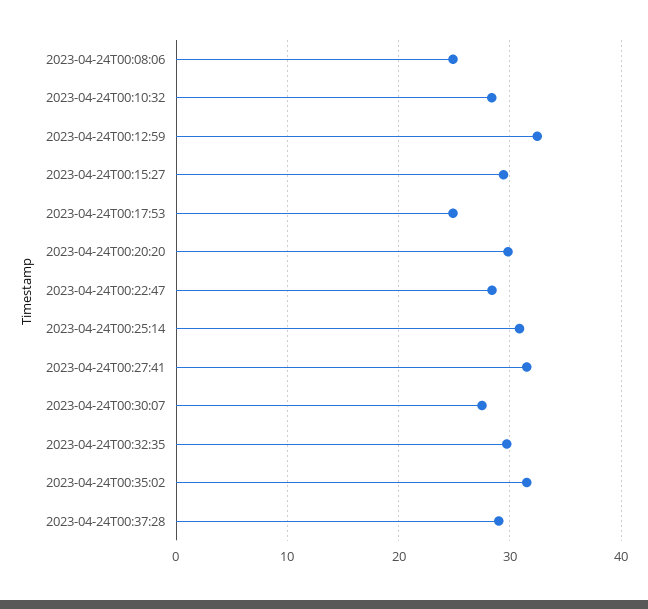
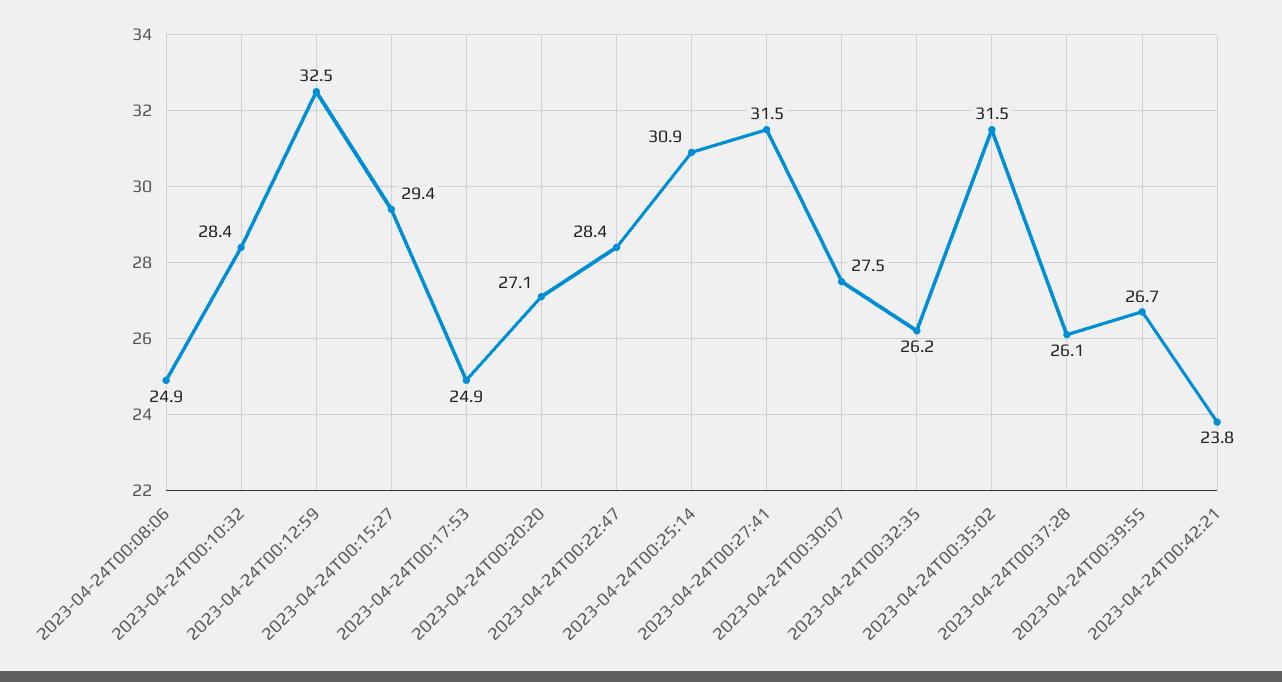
2023-04-24T00:20:20: 30 -> 27.1
2023-04-24T00:32:35: 30 -> 26.2
2023-04-24T00:37:28: 29 -> 26.1
2023-04-24T00:39:55: none -> 26.7
2023-04-24T00:42:21: none -> 23.8

